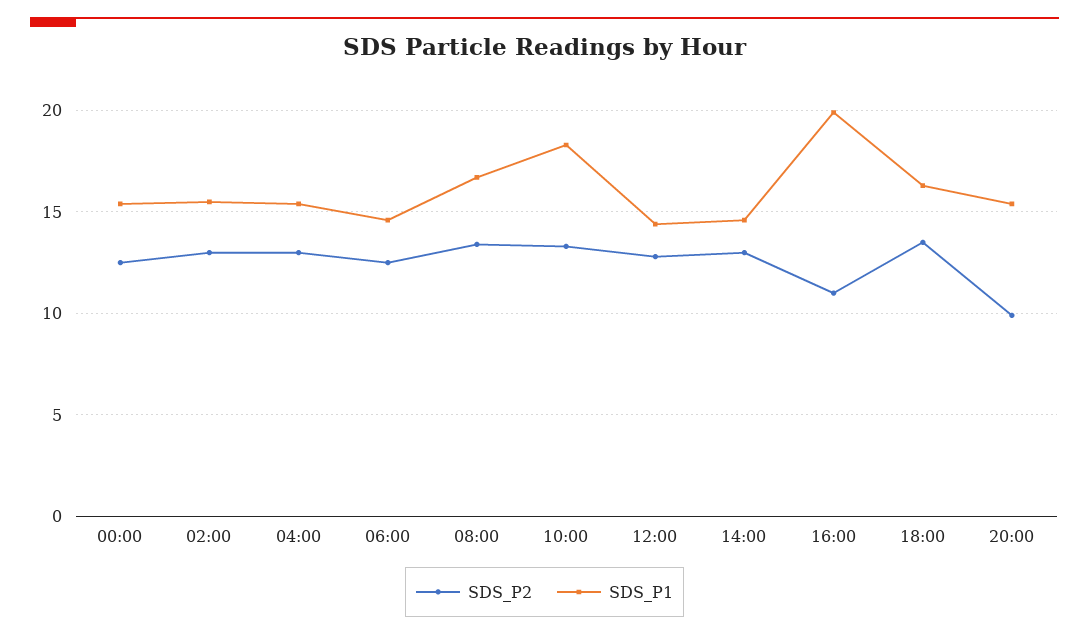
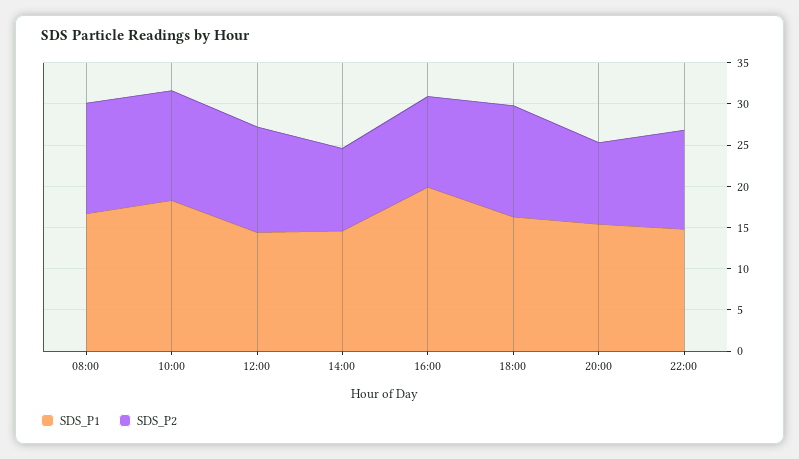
SDS_P2, 00:00: 12.5 -> none
SDS_P1, 00:00: 15.5 -> none
SDS_P2, 02:00: 13 -> none
SDS_P1, 02:00: 15.5 -> none
SDS_P2, 04:00: 13 -> none
SDS_P1, 04:00: 15.5 -> none
SDS_P2, 06:00: 12.5 -> none
SDS_P1, 06:00: 14.5 -> none
SDS_P2, 14:00: 13 -> 10
SDS_P1, 22:00: none -> 15
SDS_P2, 22:00: none -> 12

